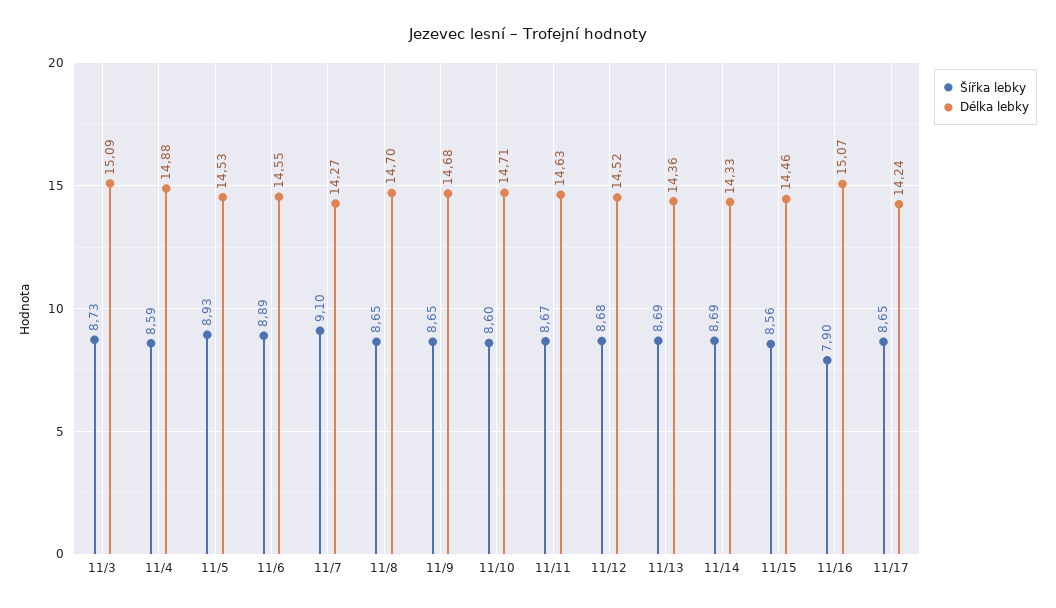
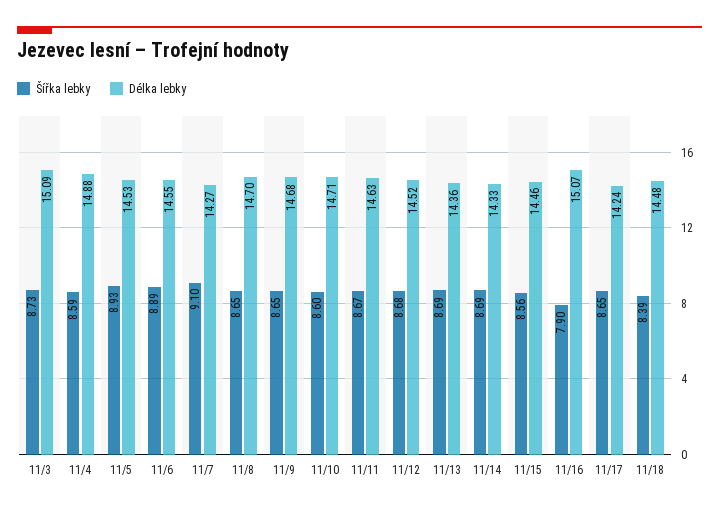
Šířka lebky, 11/18: none -> 8.39
Délka lebky, 11/18: none -> 14.48

